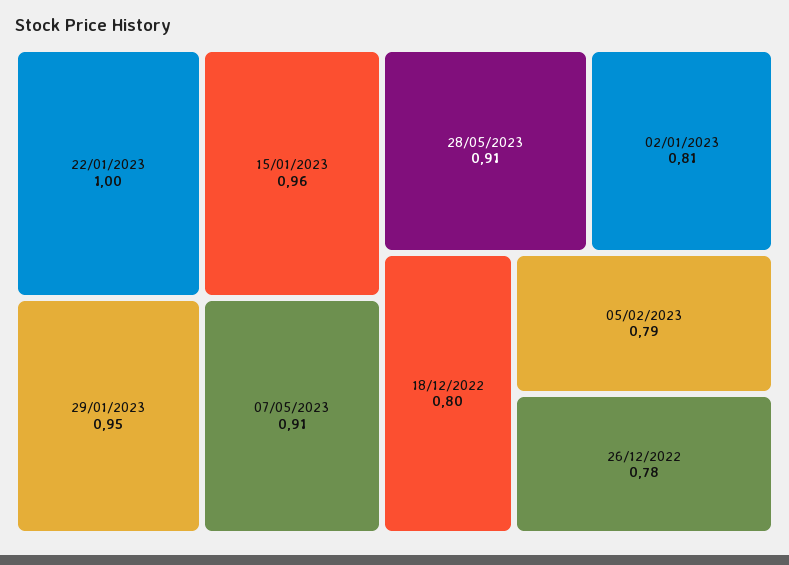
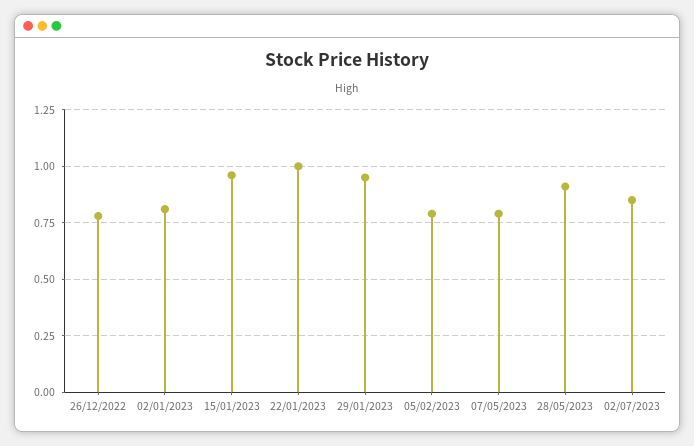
07/05/2023: 0.91 -> 0.8
18/12/2022: 0.8 -> none
02/07/2023: none -> 0.85

